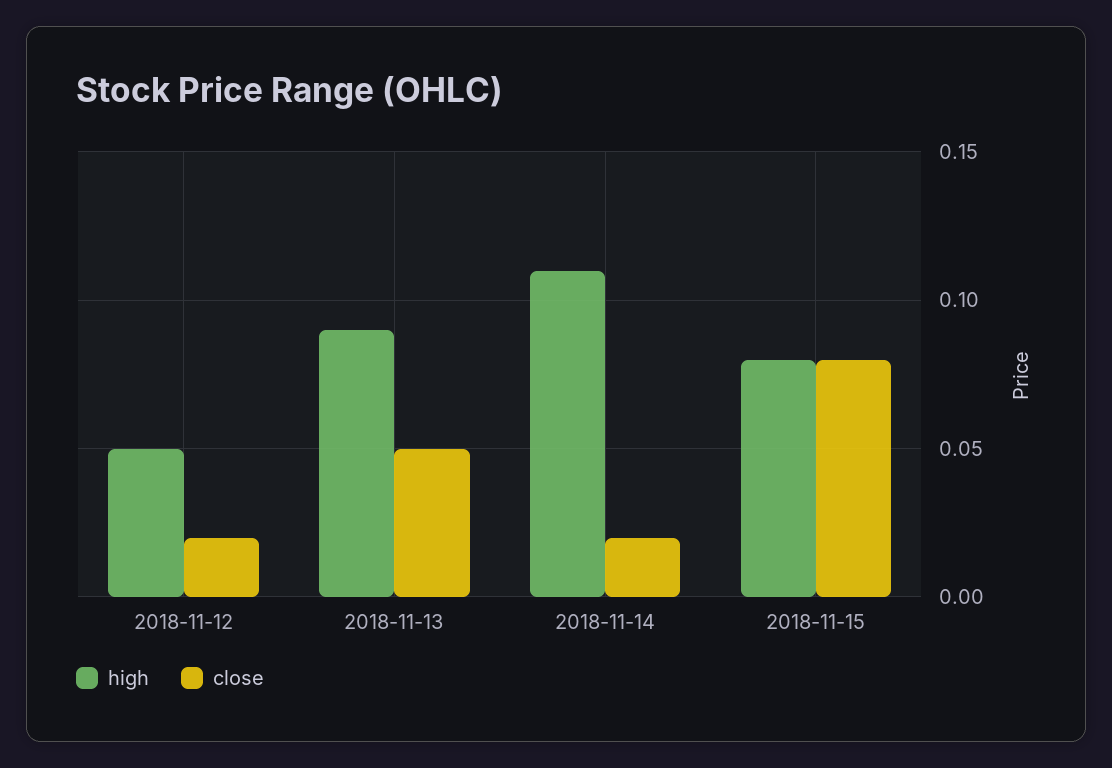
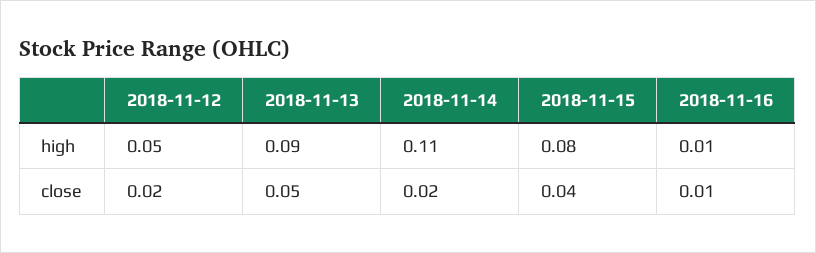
close, 2018-11-15: 0.08 -> 0.04
high, 2018-11-16: none -> 0.01
close, 2018-11-16: none -> 0.01

